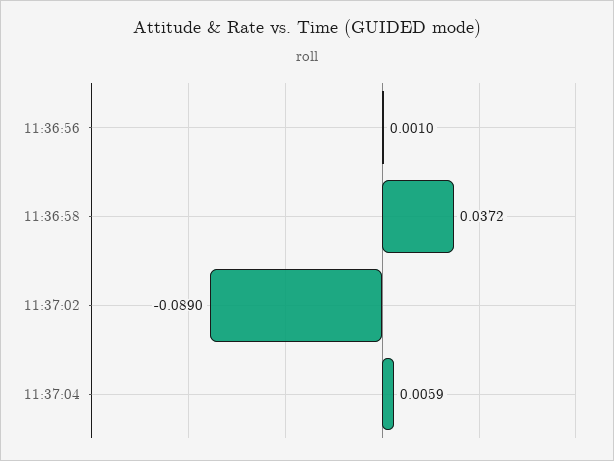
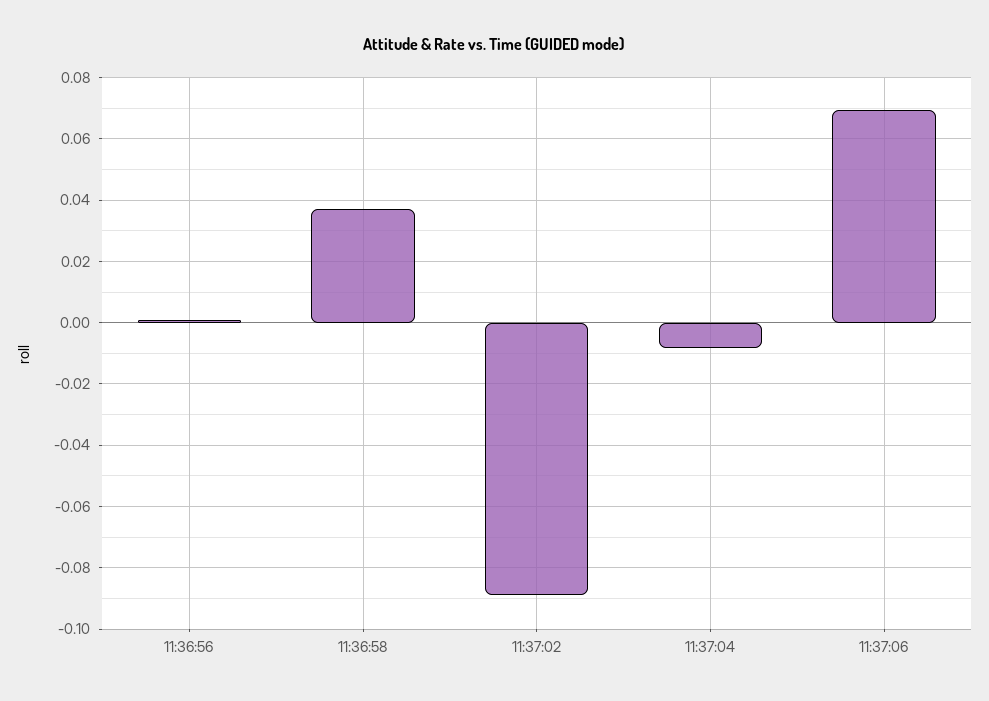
11:37:04: 0.0059 -> -0.008
11:37:06: none -> 0.07

